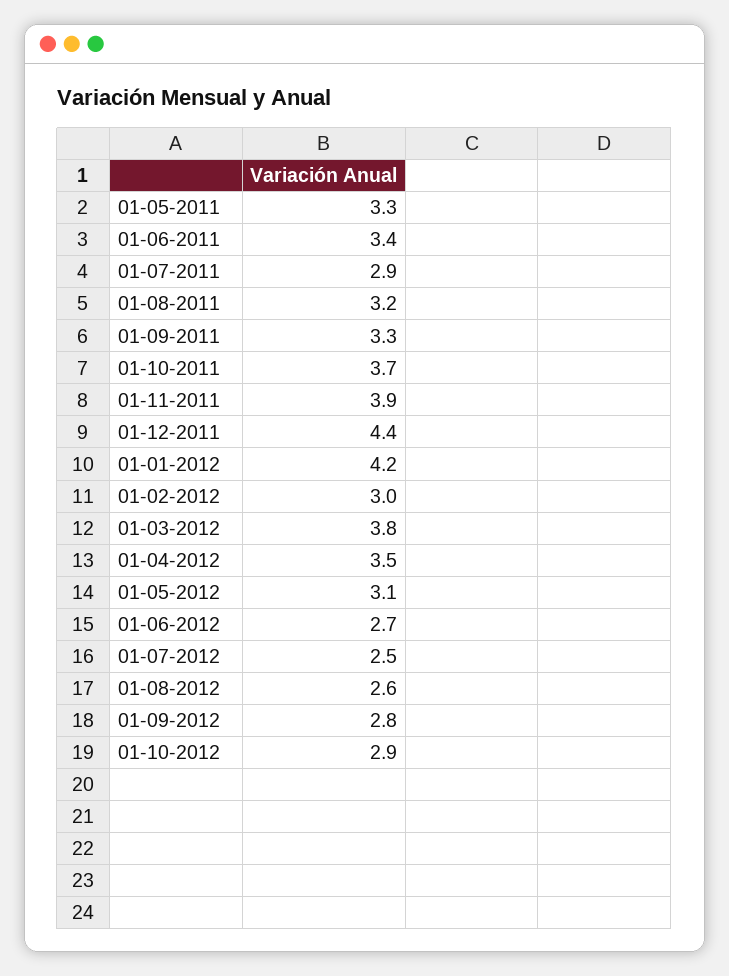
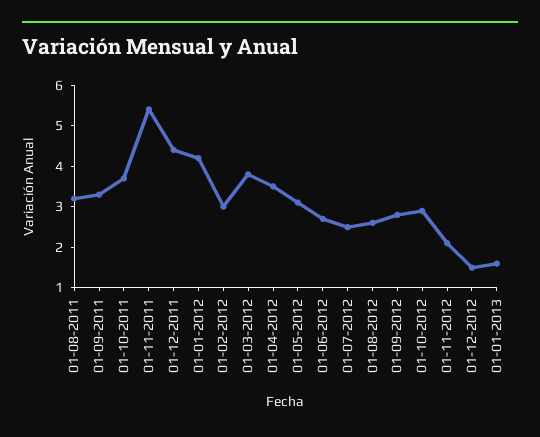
01-05-2011: 3.3 -> none
01-06-2011: 3.4 -> none
01-07-2011: 2.9 -> none
01-11-2011: 3.9 -> 5.5
01-11-2012: none -> 2
01-12-2012: none -> 1.5
01-01-2013: none -> 1.5

